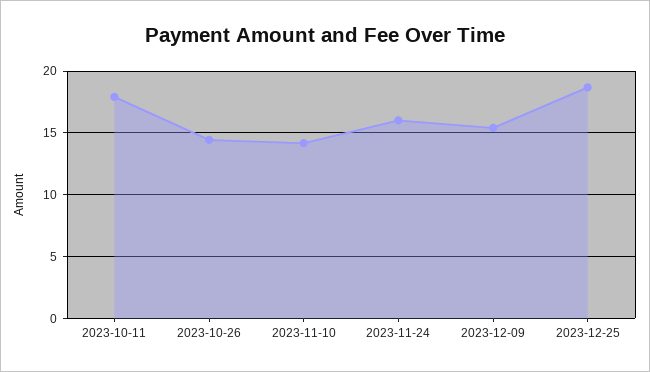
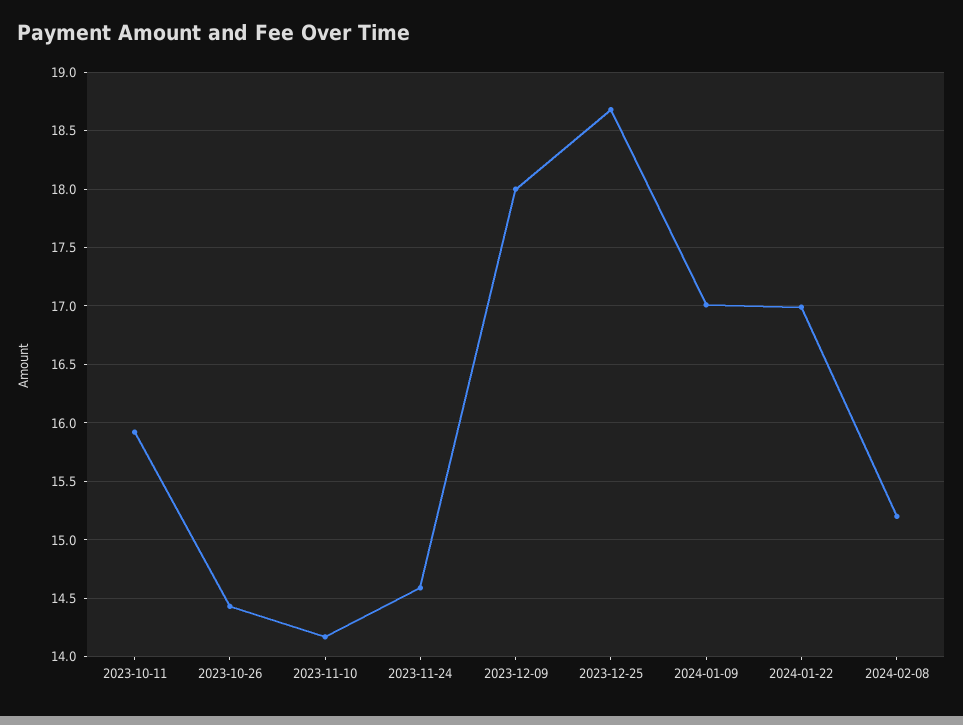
2023-10-11: 18 -> 15.9
2023-11-24: 16 -> 14.6
2023-12-09: 15.5 -> 18
2024-01-09: none -> 17
2024-01-22: none -> 17
2024-02-08: none -> 15.2

